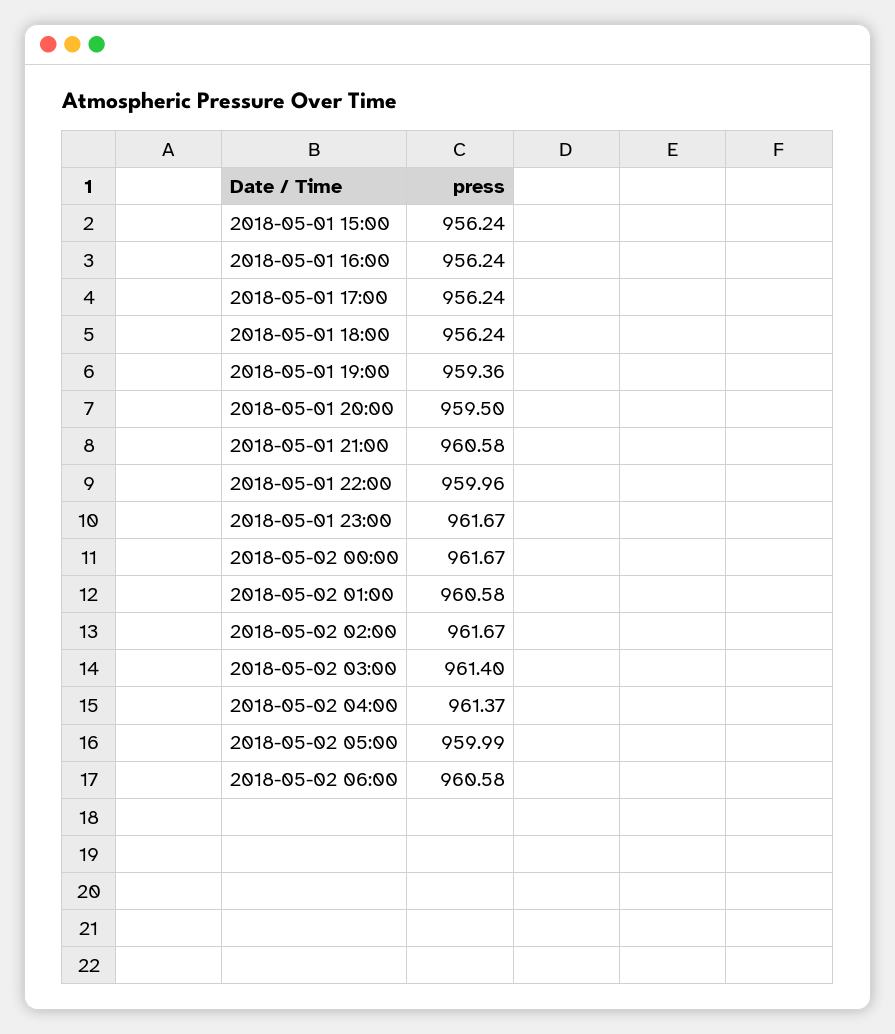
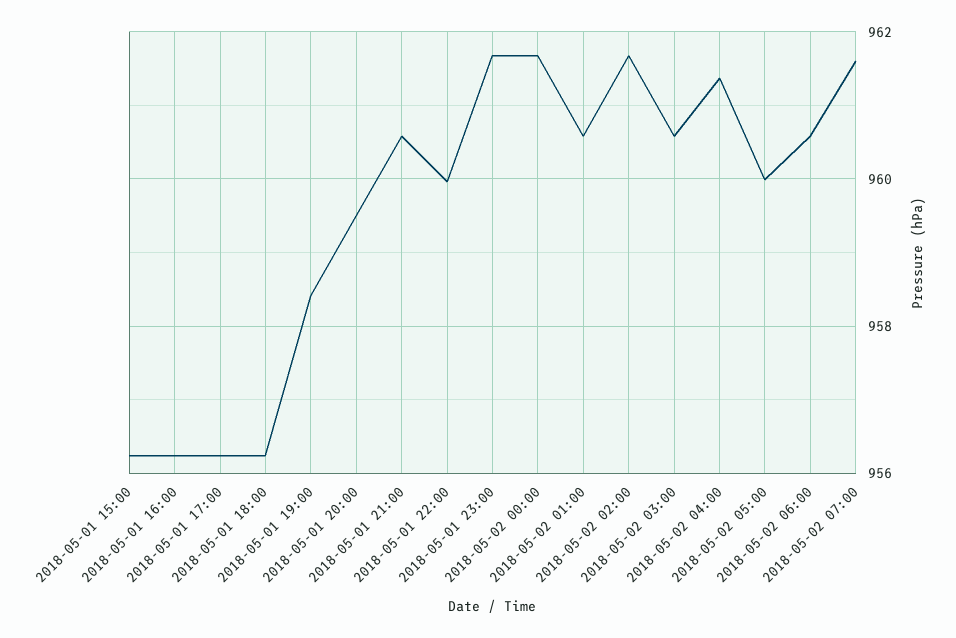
2018-05-01 19:00: 959.36 -> 958.4
2018-05-02 03:00: 961.4 -> 960.6
2018-05-02 07:00: none -> 961.6

